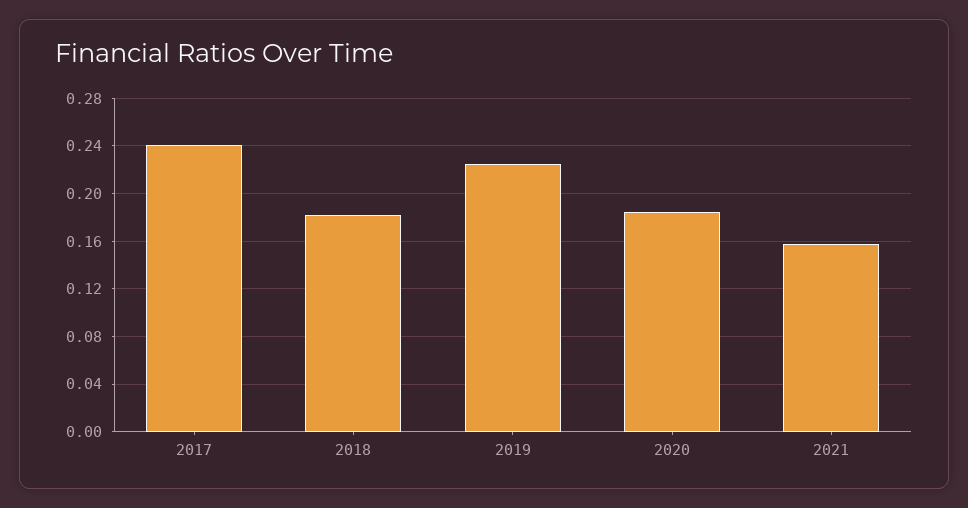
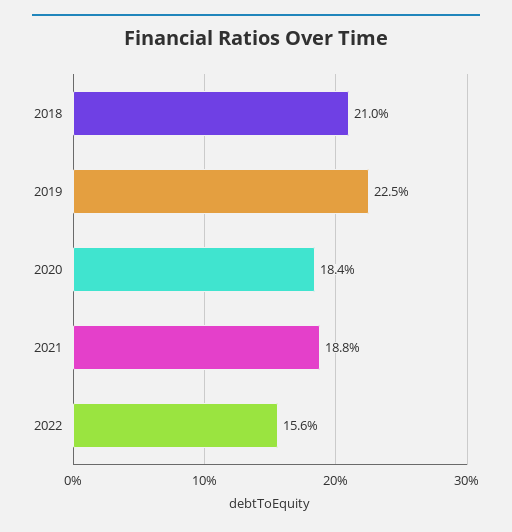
2017: 0.24 -> none
2018: 0.18 -> 0.21
2021: 0.16 -> 0.188
2022: none -> 0.156

